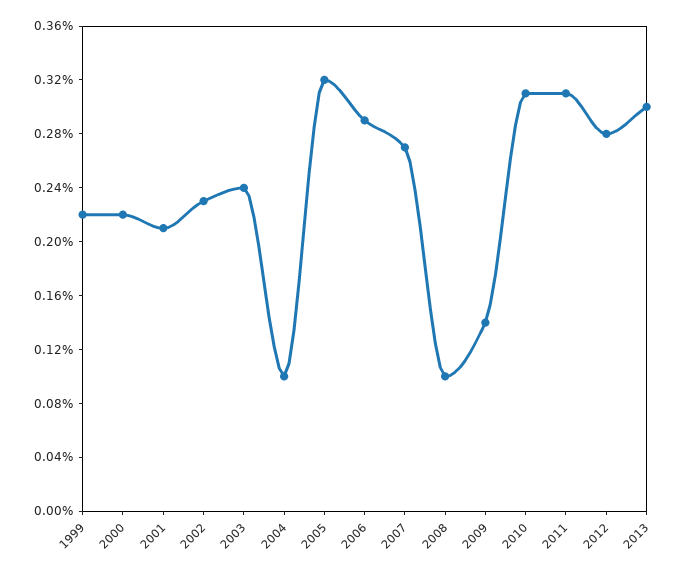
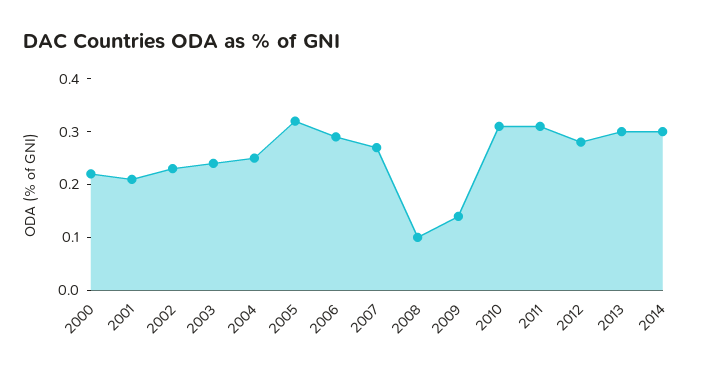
1999: 0.22 -> none
2004: 0.1 -> 0.25
2014: none -> 0.3

